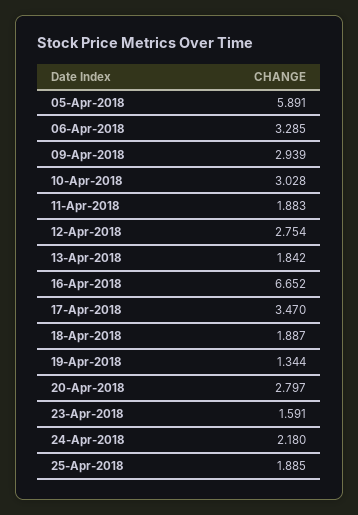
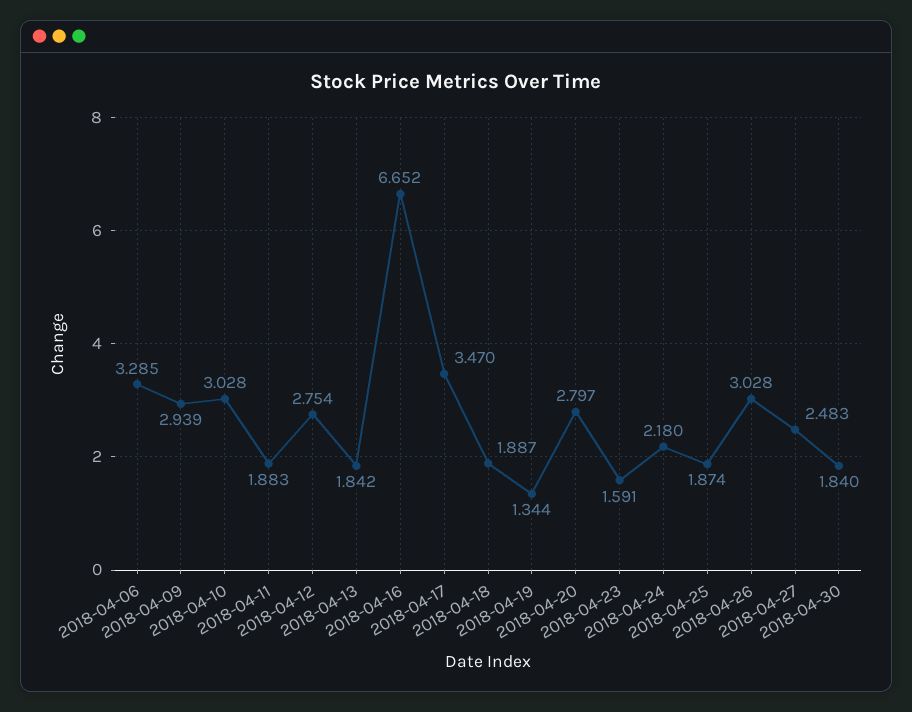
05-Apr-2018: 5.891 -> none
25-Apr-2018: 1.885 -> 1.874
2018-04-26: none -> 3.028
2018-04-27: none -> 2.483
2018-04-30: none -> 1.84

